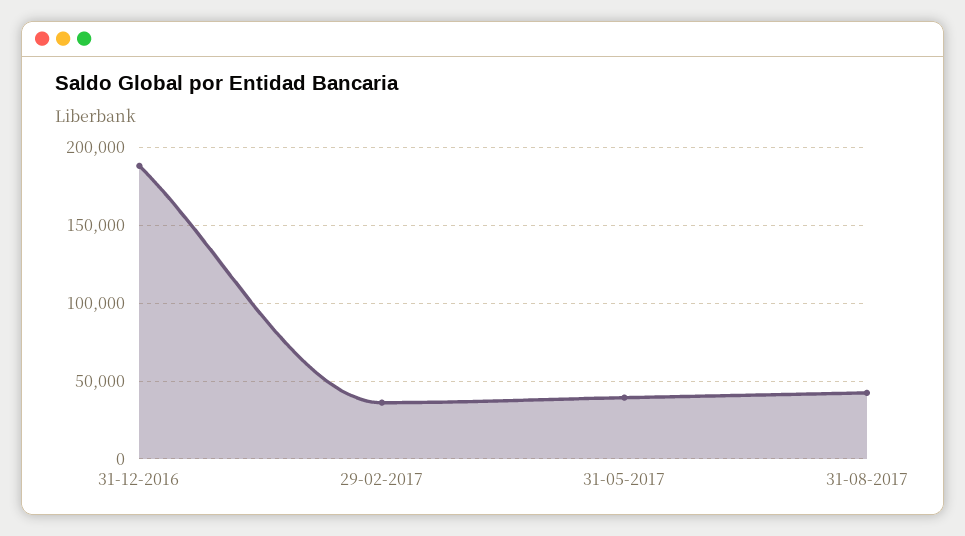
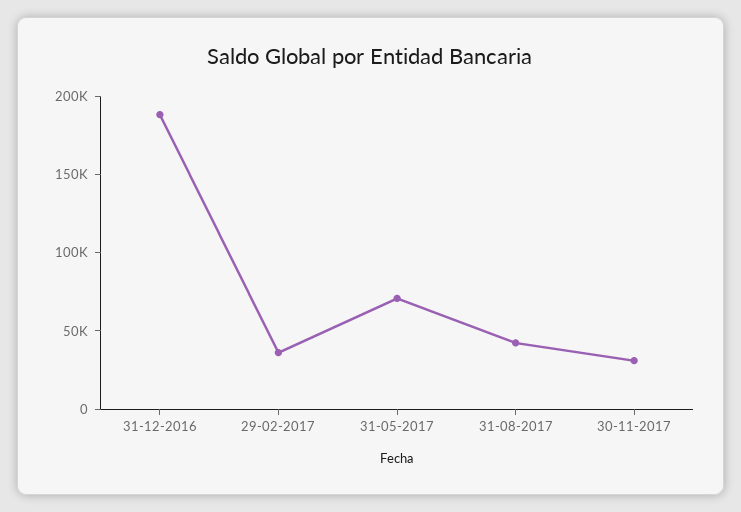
31-05-2017: 40000 -> 70000
30-11-2017: none -> 30000

